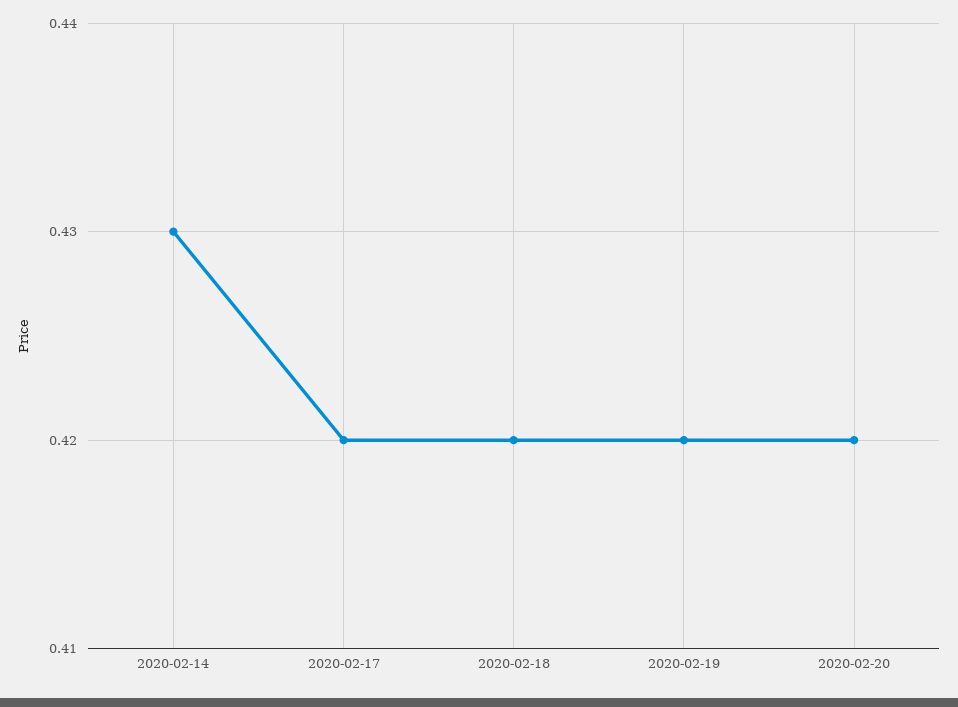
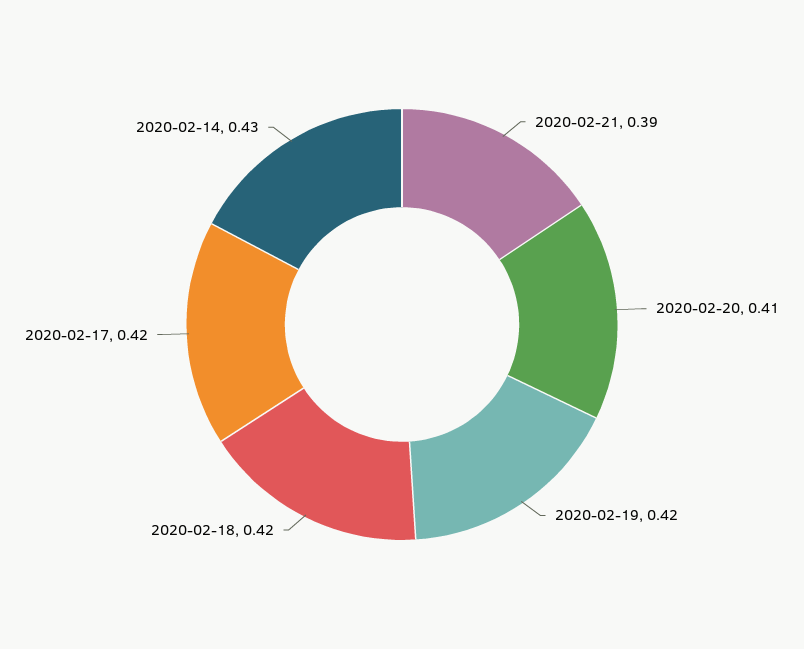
2020-02-20: 0.42 -> 0.41
2020-02-21: none -> 0.39

